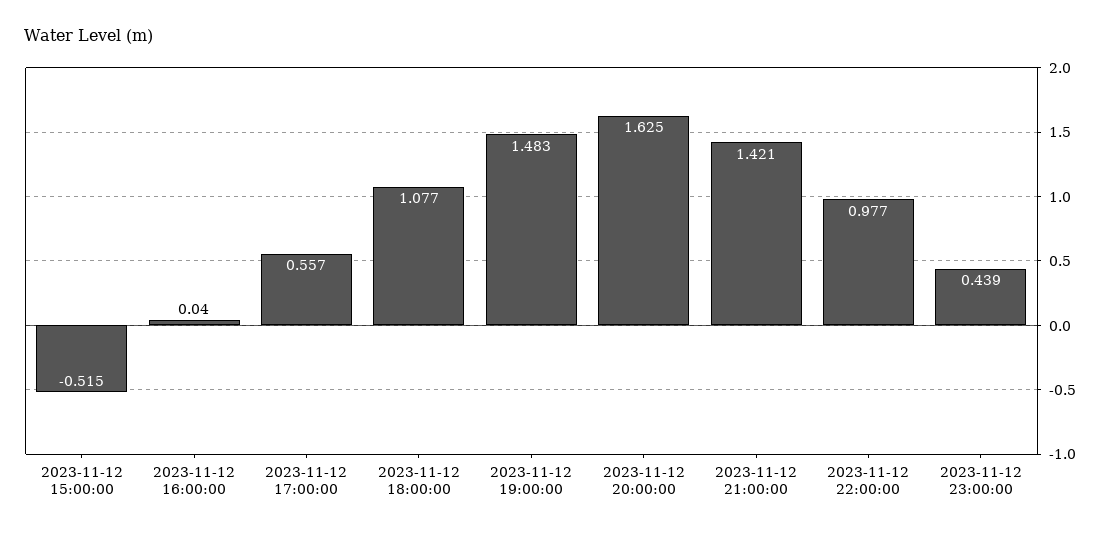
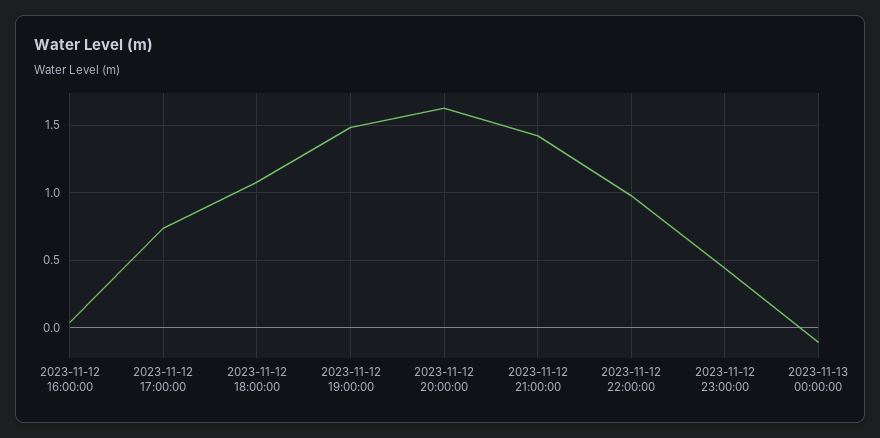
2023-11-12 15:00:00: -0.515 -> none
2023-11-12 17:00:00: 0.557 -> 0.75
2023-11-13 00:00:00: none -> -0.1

